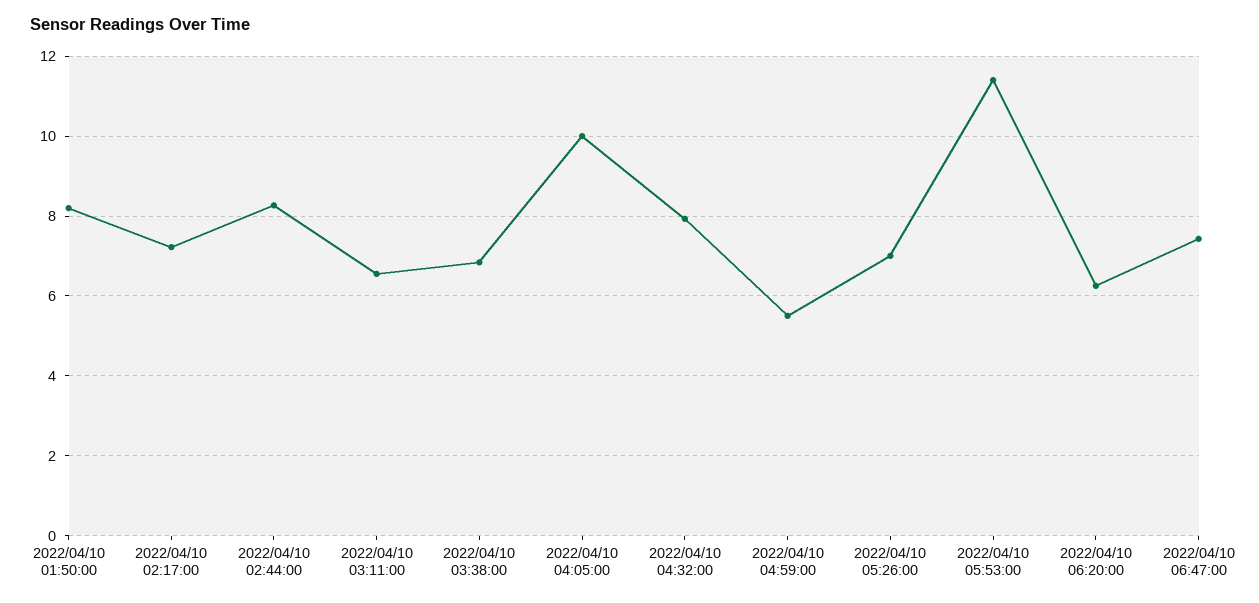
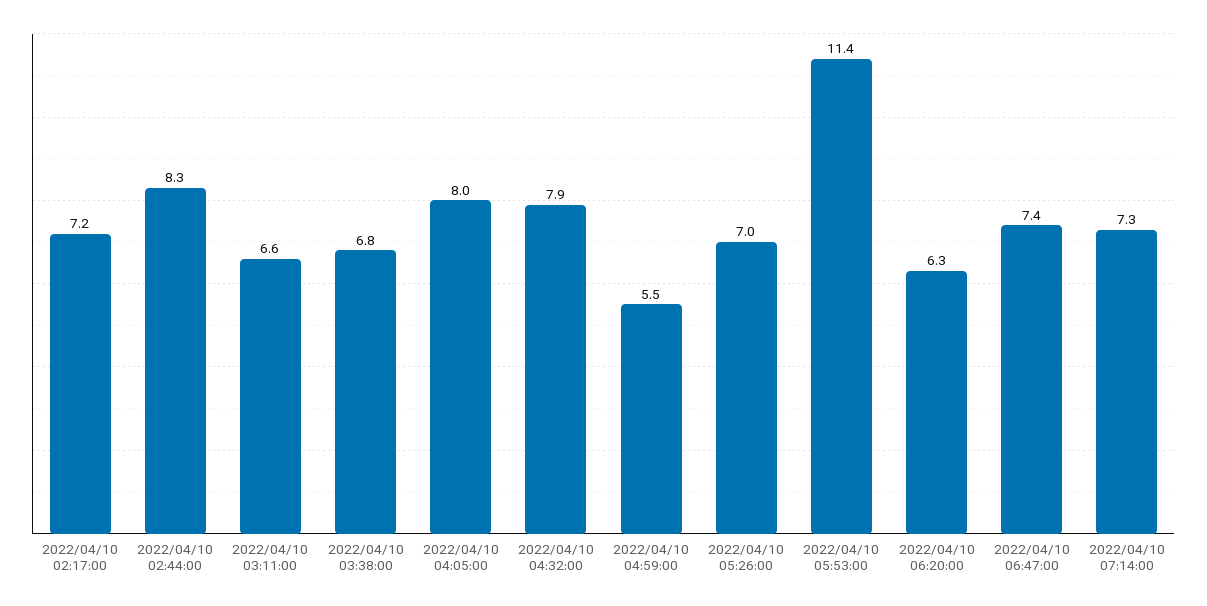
2022/04/10 01:50:00: 8.2 -> none
2022/04/10 04:05:00: 10 -> 8
2022/04/10 07:14:00: none -> 7.3

